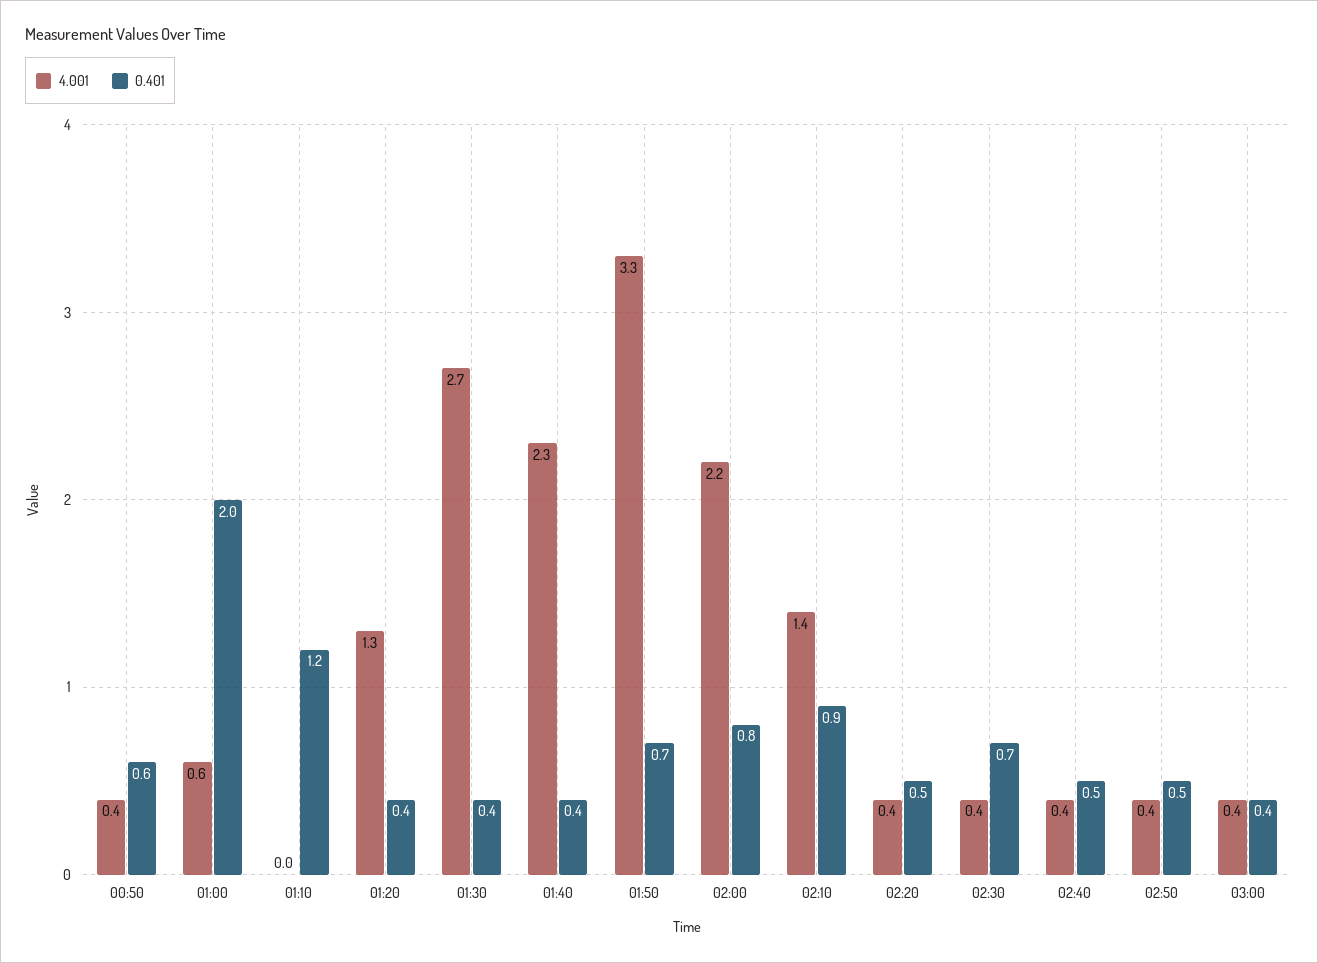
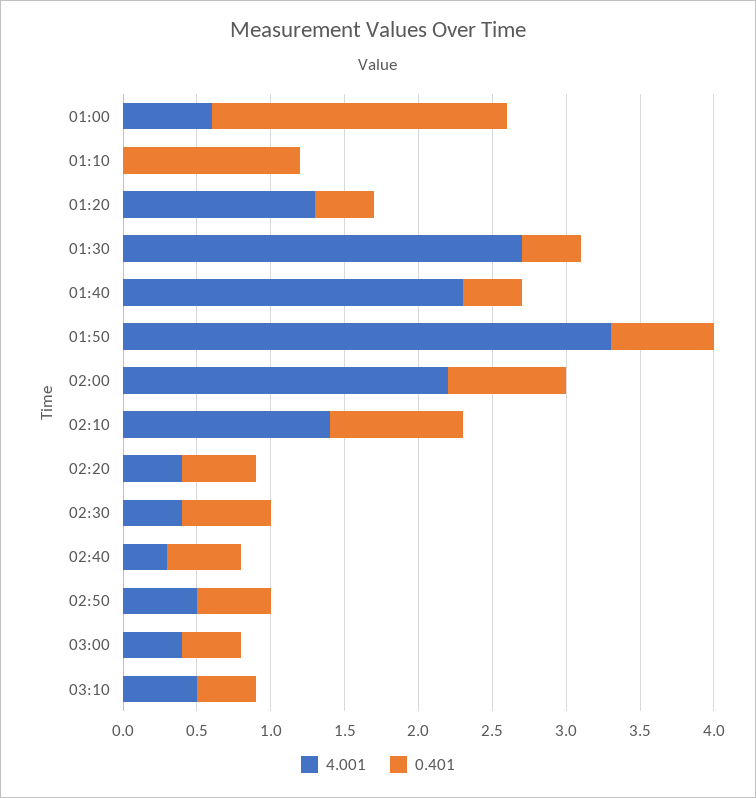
4.001, 00:50: 0.4 -> none
0.401, 00:50: 0.6 -> none
0.401, 02:30: 0.7 -> 0.6
4.001, 02:40: 0.4 -> 0.3
4.001, 02:50: 0.4 -> 0.5
4.001, 03:10: none -> 0.5
0.401, 03:10: none -> 0.4

